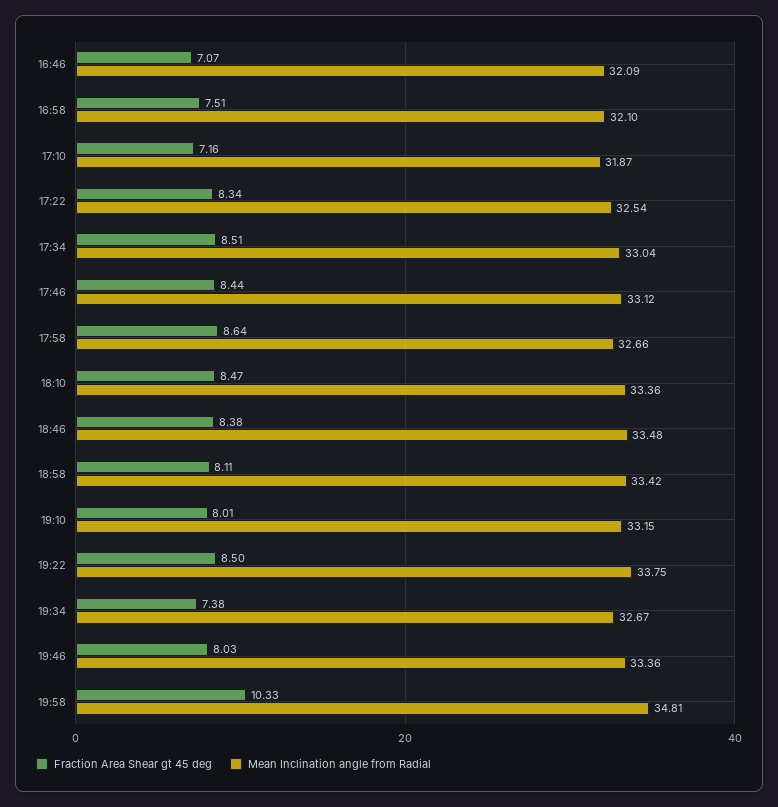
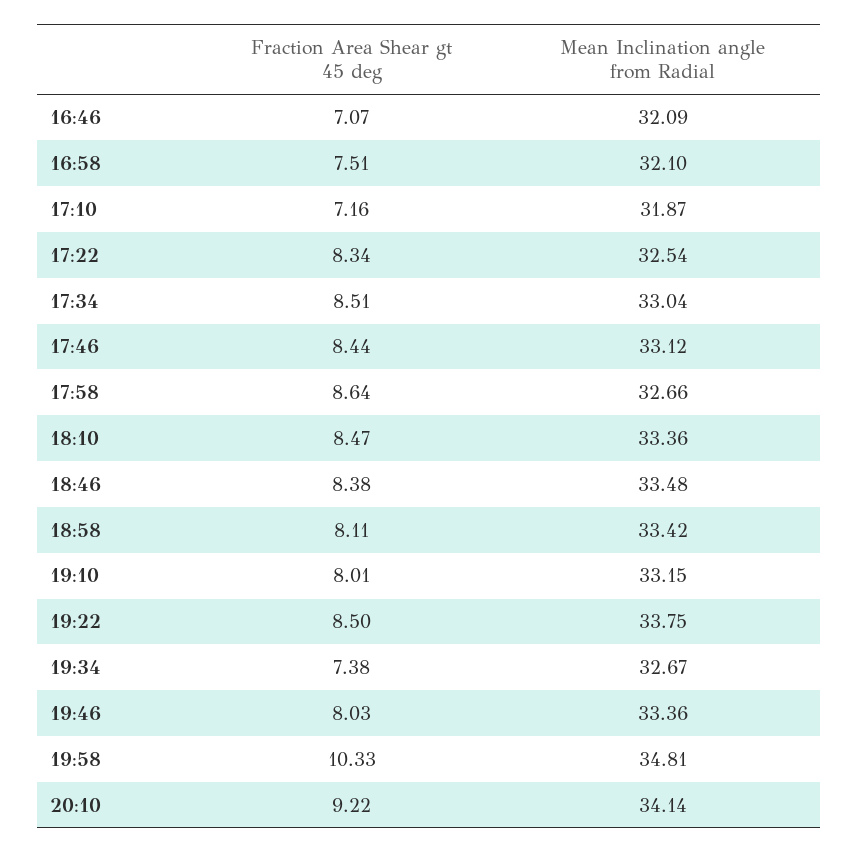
Fraction Area Shear gt 45 deg, 20:10: none -> 9.22
Mean Inclination angle from Radial, 20:10: none -> 34.14

